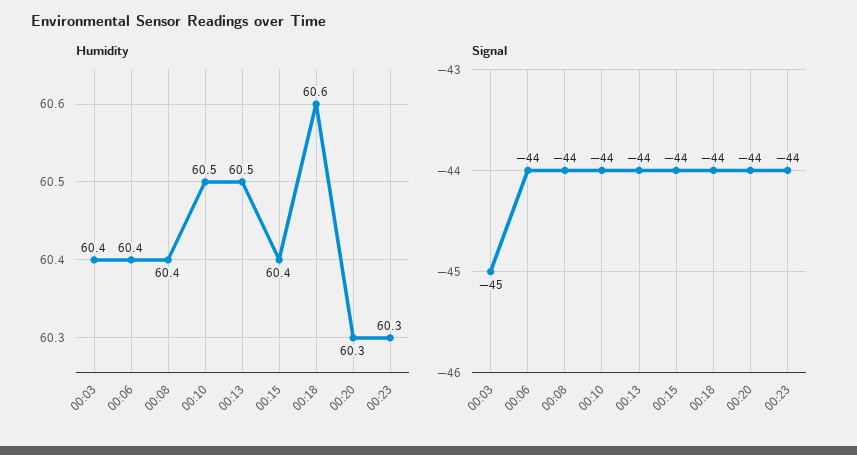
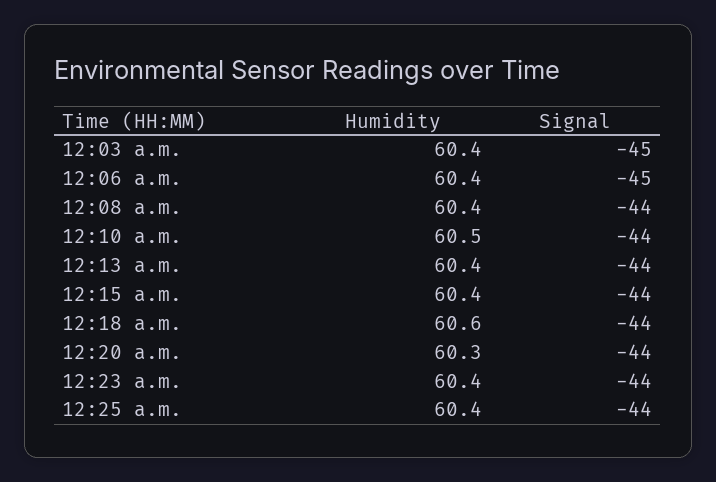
Humidity, 00:13: 60.5 -> 60.4
Humidity, 00:23: 60.3 -> 60.4
Signal, 00:06: -44 -> -45
Humidity, 12:25 a.m.: none -> 60.4
Signal, 12:25 a.m.: none -> -44

